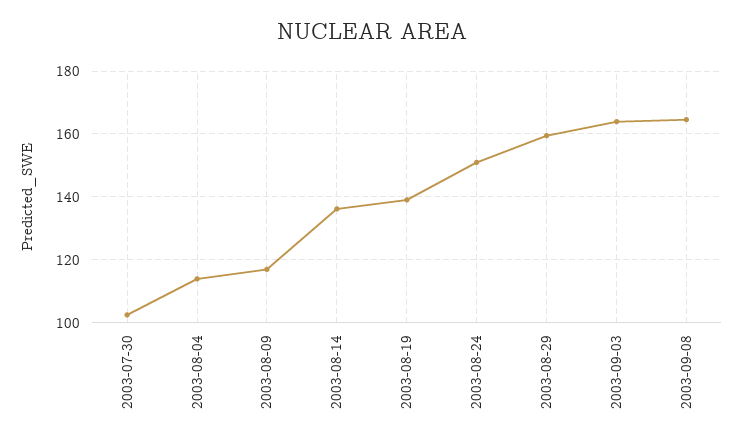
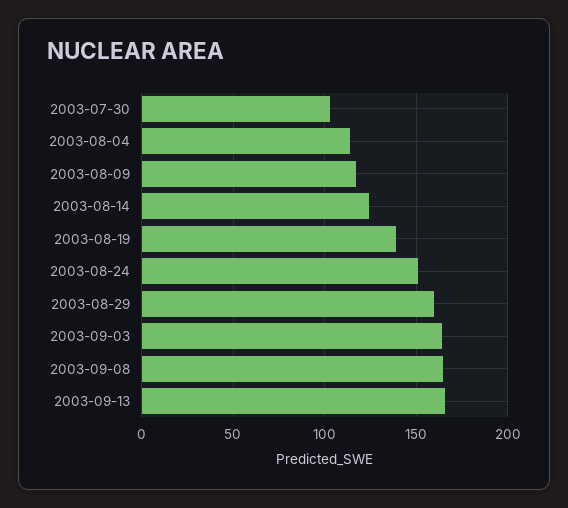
2003-08-14: 136 -> 125
2003-09-13: none -> 165

